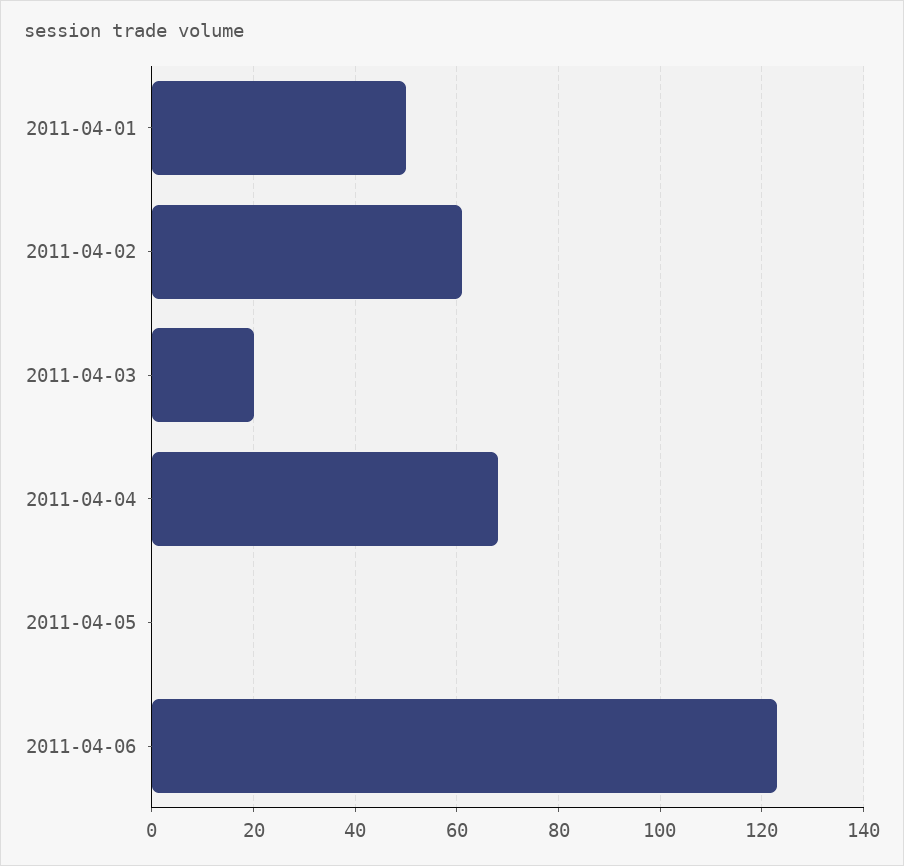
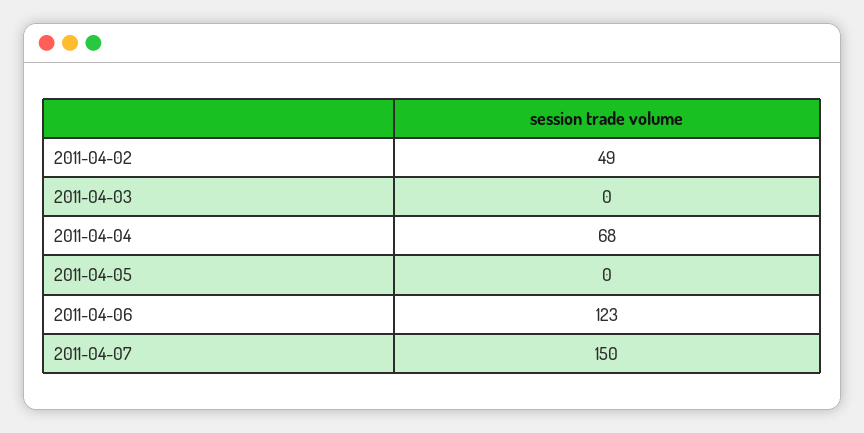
2011-04-01: 50 -> none
2011-04-02: 60 -> 49
2011-04-03: 20 -> 0
2011-04-07: none -> 150

